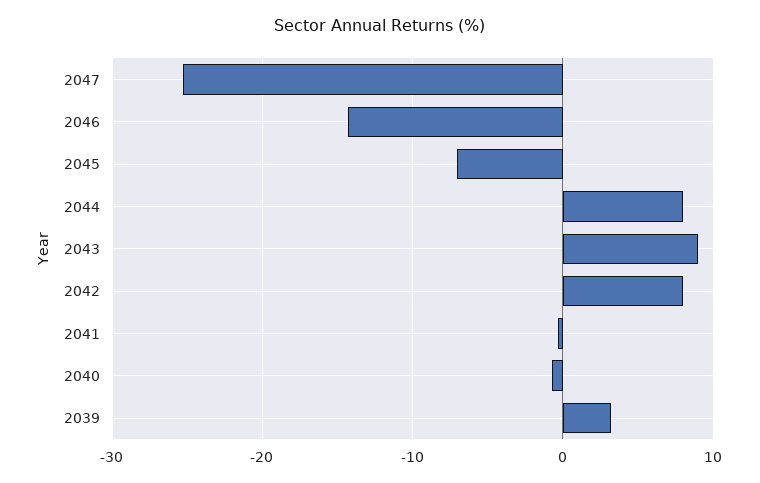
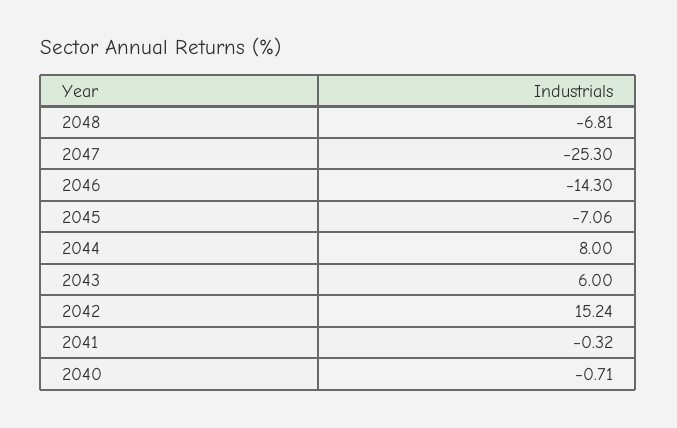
2043: 9 -> 6
2042: 8 -> 15.24
2039: 3 -> none
2048: none -> -6.81

